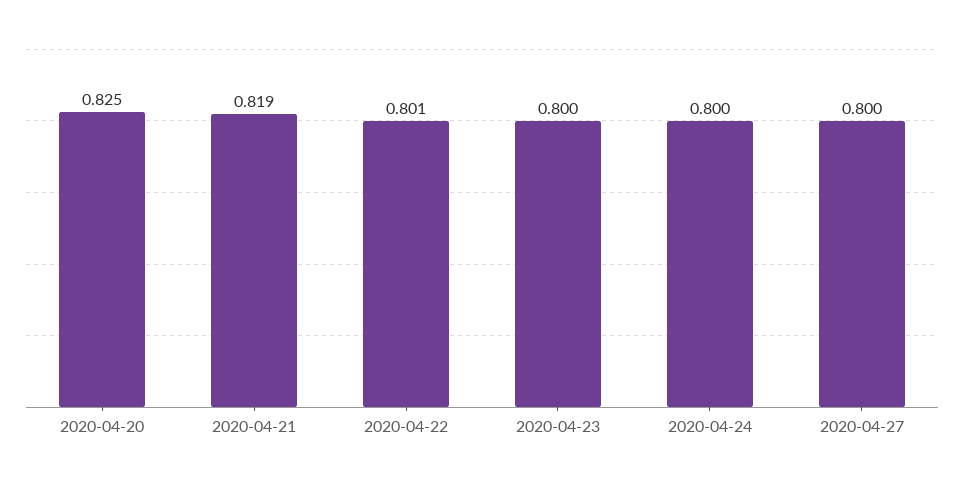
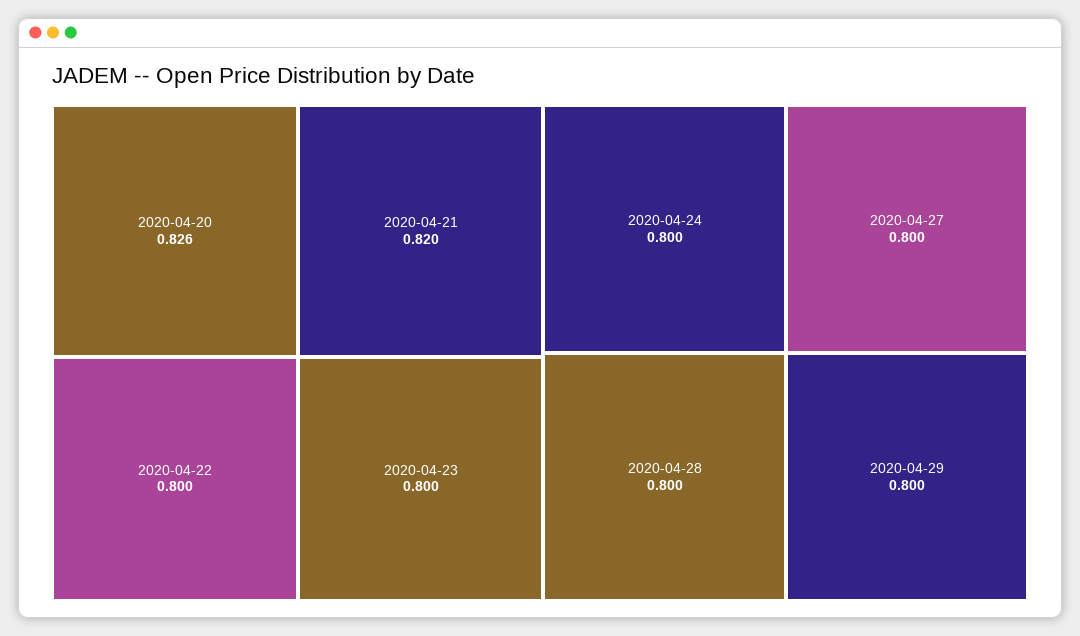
2020-04-20: 0.825 -> 0.826
2020-04-21: 0.819 -> 0.82
2020-04-22: 0.801 -> 0.8
2020-04-28: none -> 0.8
2020-04-29: none -> 0.8

